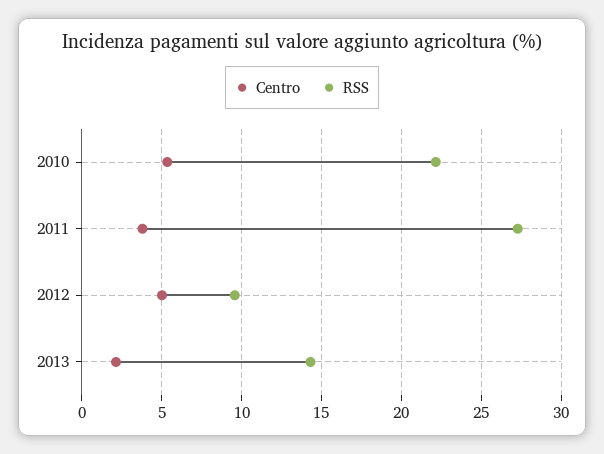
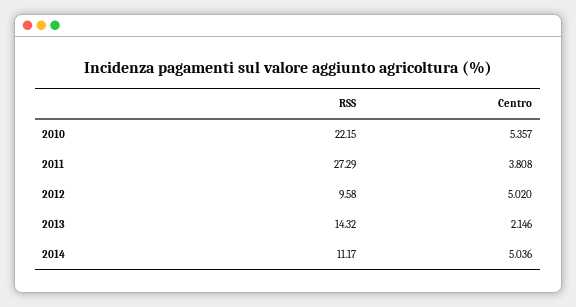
RSS, 2014: none -> 11.17
Centro, 2014: none -> 5.036

